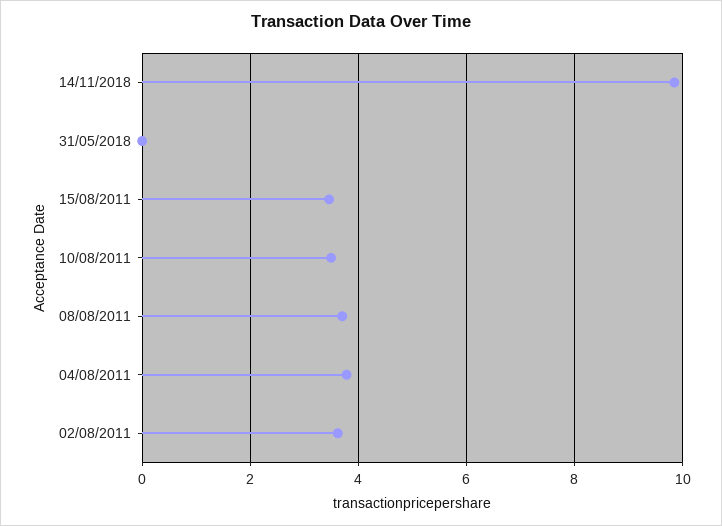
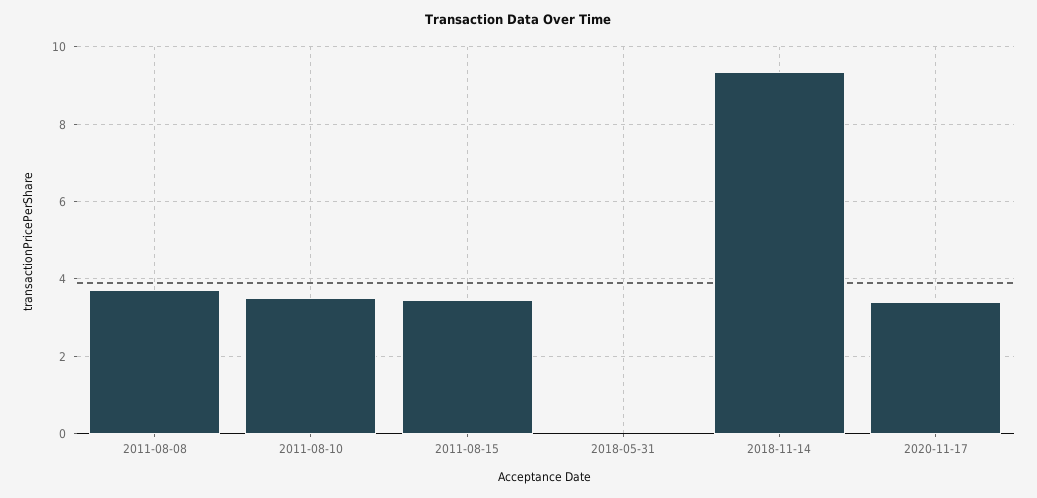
14/11/2018: 9.8 -> 9.4
04/08/2011: 3.8 -> none
02/08/2011: 3.6 -> none
2020-11-17: none -> 3.4

